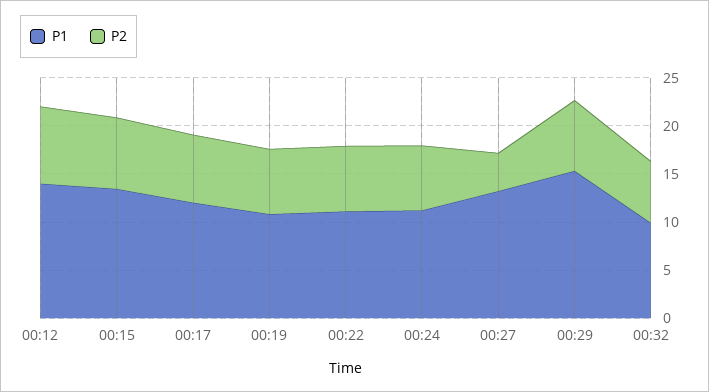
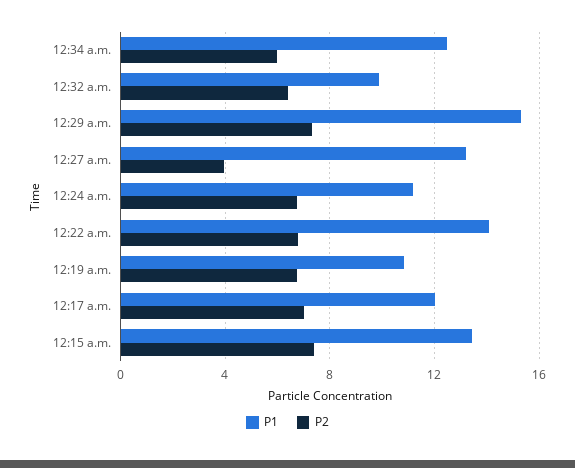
P1, 00:12: 14 -> none
P2, 00:12: 8 -> none
P1, 00:22: 11 -> 14
P1, 12:34 a.m.: none -> 12.5
P2, 12:34 a.m.: none -> 6

